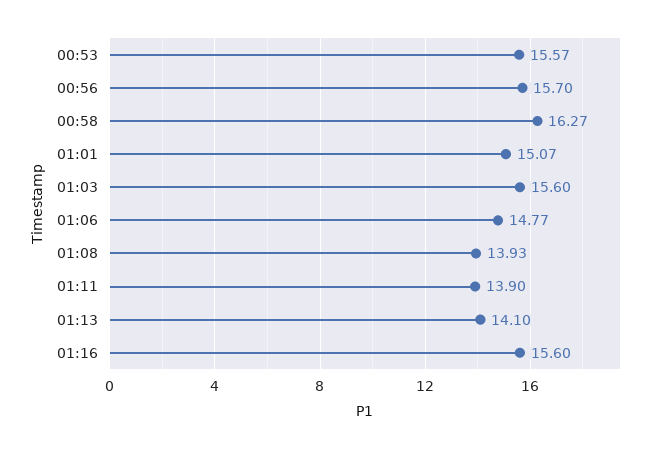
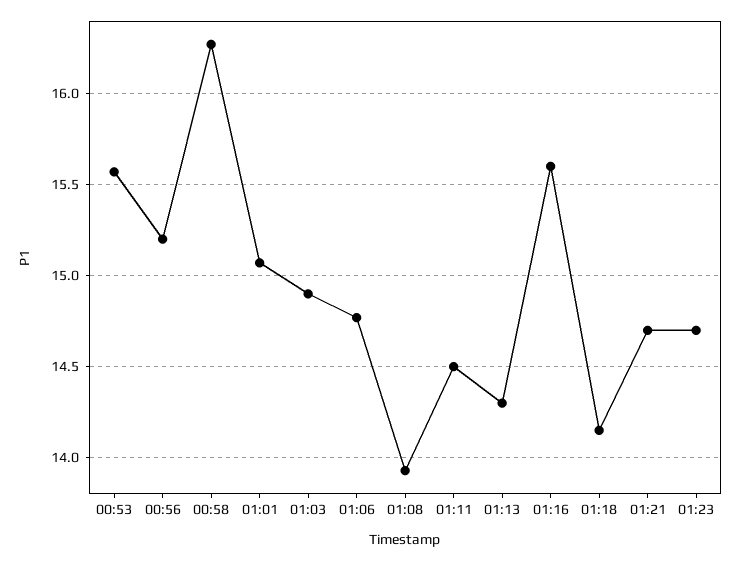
00:56: 15.7 -> 15.2
01:03: 15.6 -> 14.9
01:11: 13.9 -> 14.5
01:13: 14.1 -> 14.3
01:18: none -> 14.15
01:21: none -> 14.7
01:23: none -> 14.7

